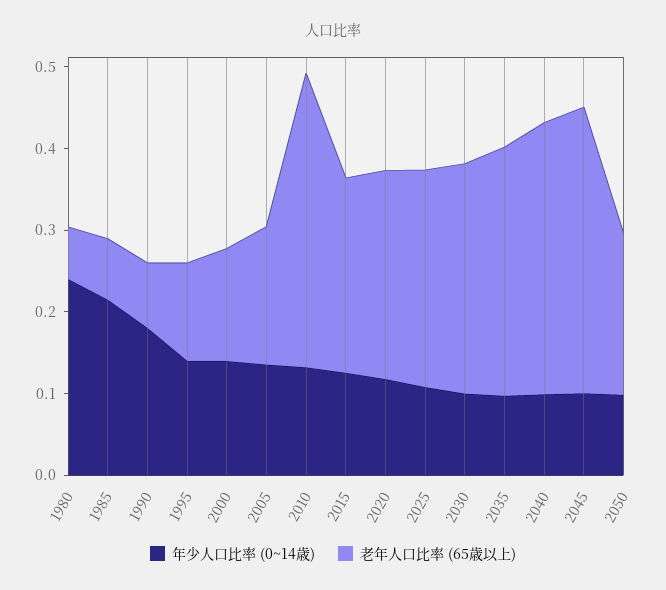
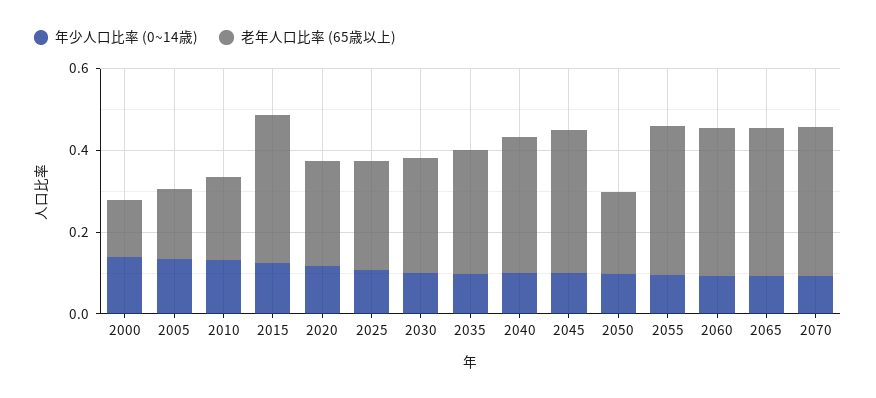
年少人口比率 (0~14歳), 1980: 0.24 -> none
老年人口比率 (65歳以上), 1980: 0.06 -> none
年少人口比率 (0~14歳), 1985: 0.22 -> none
老年人口比率 (65歳以上), 1985: 0.08 -> none
年少人口比率 (0~14歳), 1990: 0.18 -> none
老年人口比率 (65歳以上), 1990: 0.08 -> none
年少人口比率 (0~14歳), 1995: 0.14 -> none
老年人口比率 (65歳以上), 1995: 0.12 -> none
老年人口比率 (65歳以上), 2010: 0.36 -> 0.2
老年人口比率 (65歳以上), 2015: 0.24 -> 0.35
年少人口比率 (0~14歳), 2055: none -> 0.1
老年人口比率 (65歳以上), 2055: none -> 0.35
年少人口比率 (0~14歳), 2060: none -> 0.1
老年人口比率 (65歳以上), 2060: none -> 0.35
年少人口比率 (0~14歳), 2065: none -> 0.1
老年人口比率 (65歳以上), 2065: none -> 0.35
年少人口比率 (0~14歳), 2070: none -> 0.1
老年人口比率 (65歳以上), 2070: none -> 0.35

